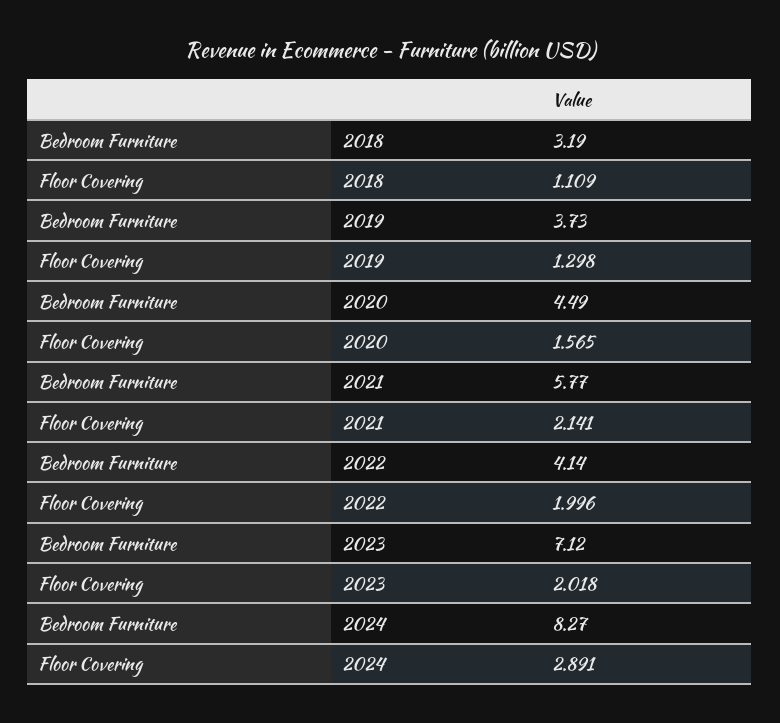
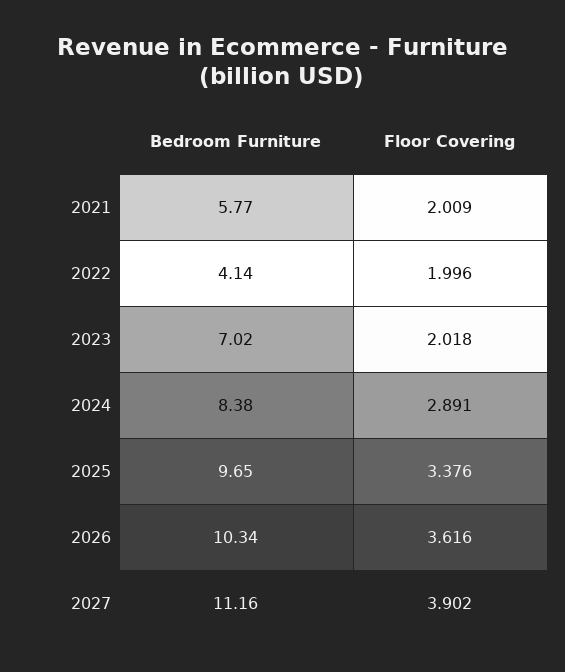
Bedroom Furniture, 2018: 3.19 -> none
Floor Covering, 2018: 1.109 -> none
Bedroom Furniture, 2019: 3.73 -> none
Floor Covering, 2019: 1.298 -> none
Bedroom Furniture, 2020: 4.49 -> none
Floor Covering, 2020: 1.565 -> none
Floor Covering, 2021: 2.141 -> 2.009
Bedroom Furniture, 2023: 7.12 -> 7.02
Bedroom Furniture, 2024: 8.27 -> 8.38
Bedroom Furniture, 2025: none -> 9.65
Floor Covering, 2025: none -> 3.376
Bedroom Furniture, 2026: none -> 10.34
Floor Covering, 2026: none -> 3.616
Bedroom Furniture, 2027: none -> 11.16
Floor Covering, 2027: none -> 3.902

